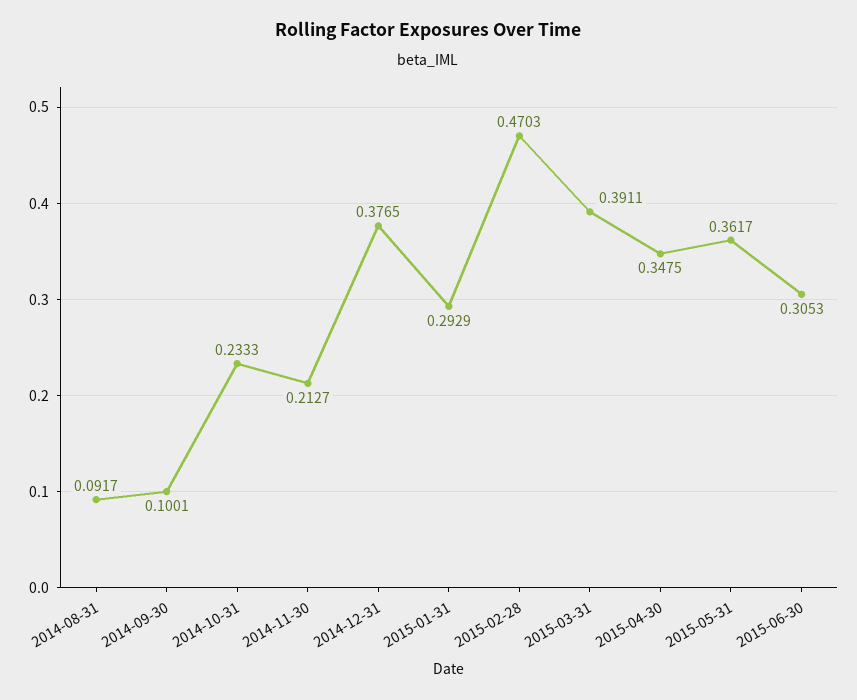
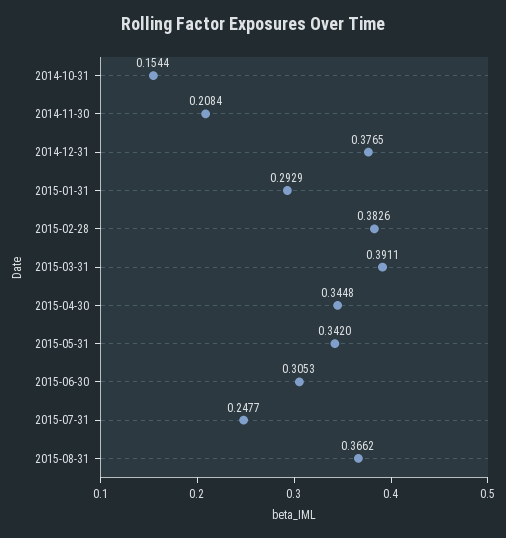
2014-08-31: 0.0917 -> none
2014-09-30: 0.1001 -> none
2014-10-31: 0.2333 -> 0.1544
2014-11-30: 0.2127 -> 0.2084
2015-02-28: 0.4703 -> 0.3826
2015-04-30: 0.3475 -> 0.3448
2015-05-31: 0.3617 -> 0.342
2015-07-31: none -> 0.2477
2015-08-31: none -> 0.3662

